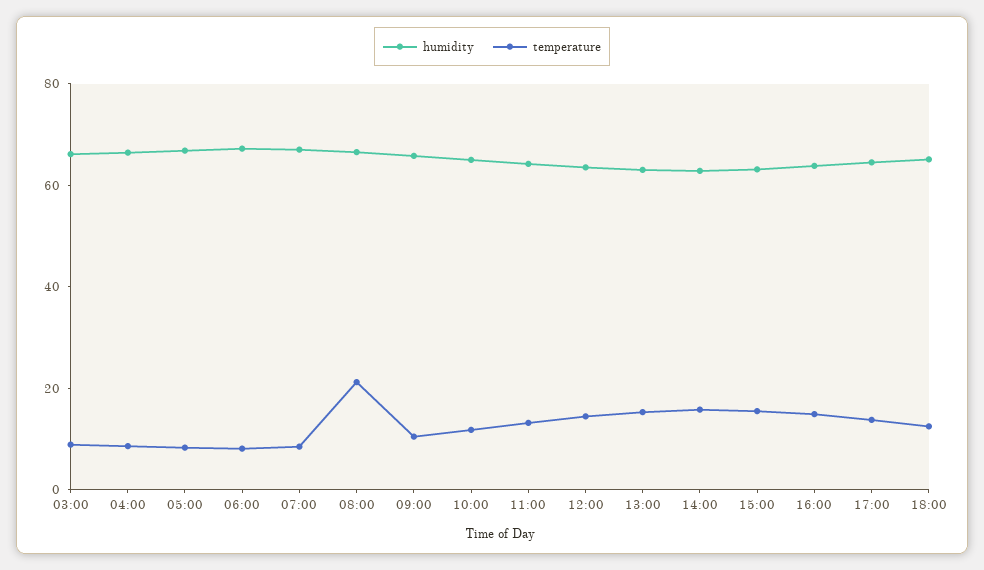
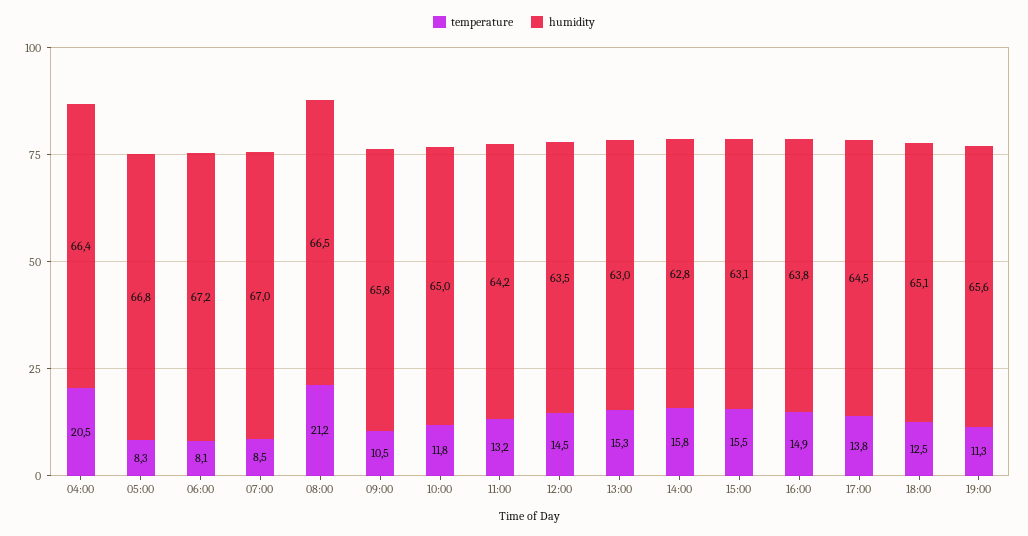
humidity, 03:00: 65 -> none
temperature, 03:00: 10 -> none
temperature, 04:00: 10 -> 20.5
temperature, 19:00: none -> 11.3
humidity, 19:00: none -> 65.6

